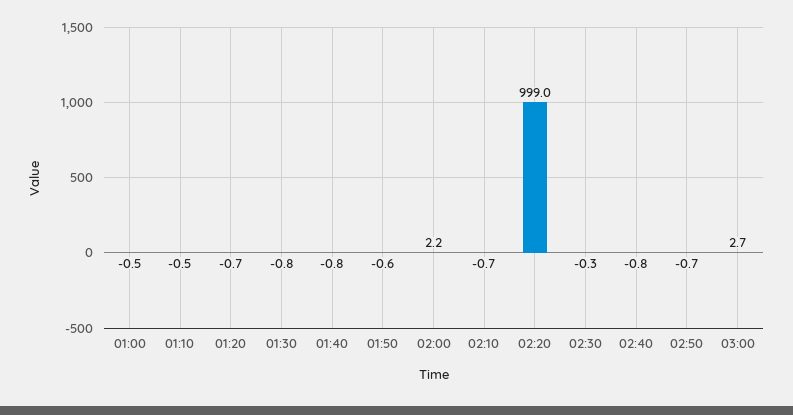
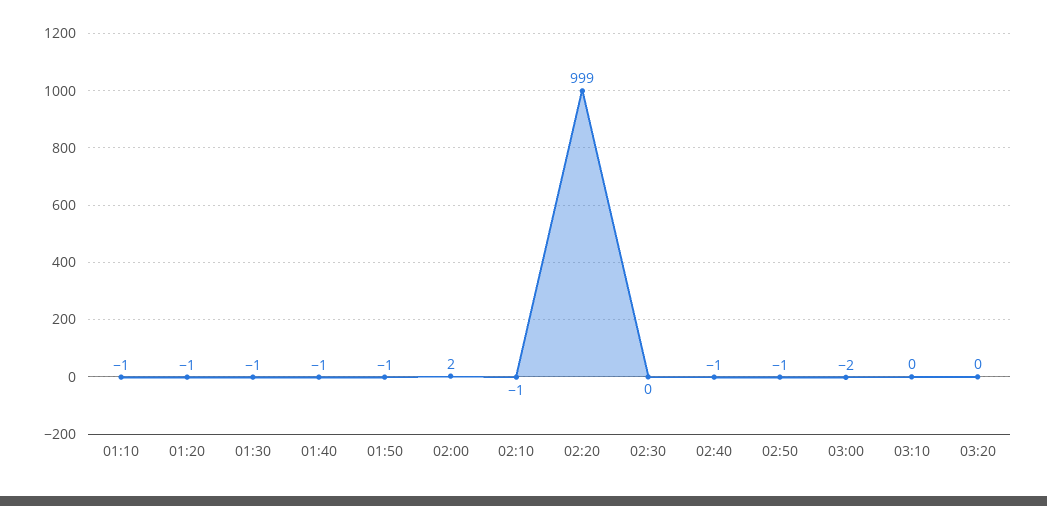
01:00: -0.5 -> none
03:00: 2.7 -> -2
03:10: none -> 0
03:20: none -> 0

